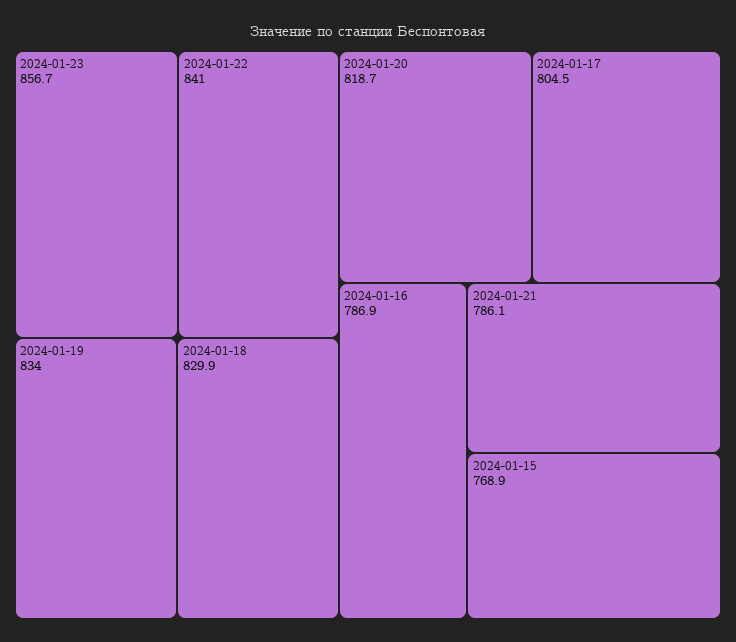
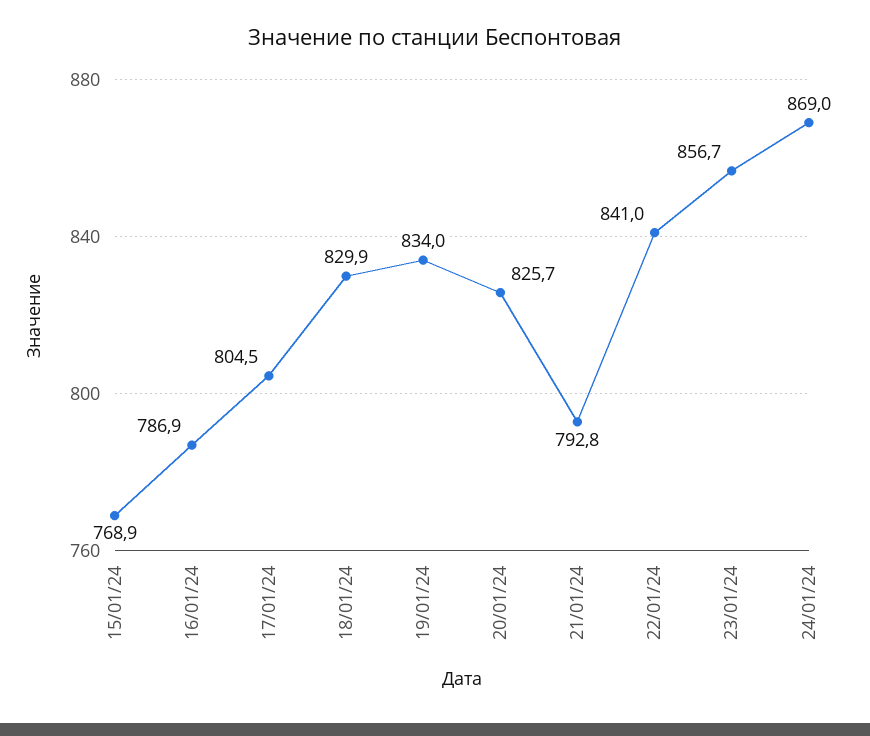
2024-01-20: 818.7 -> 825.7
2024-01-21: 786.1 -> 792.8
24/01/24: none -> 869

